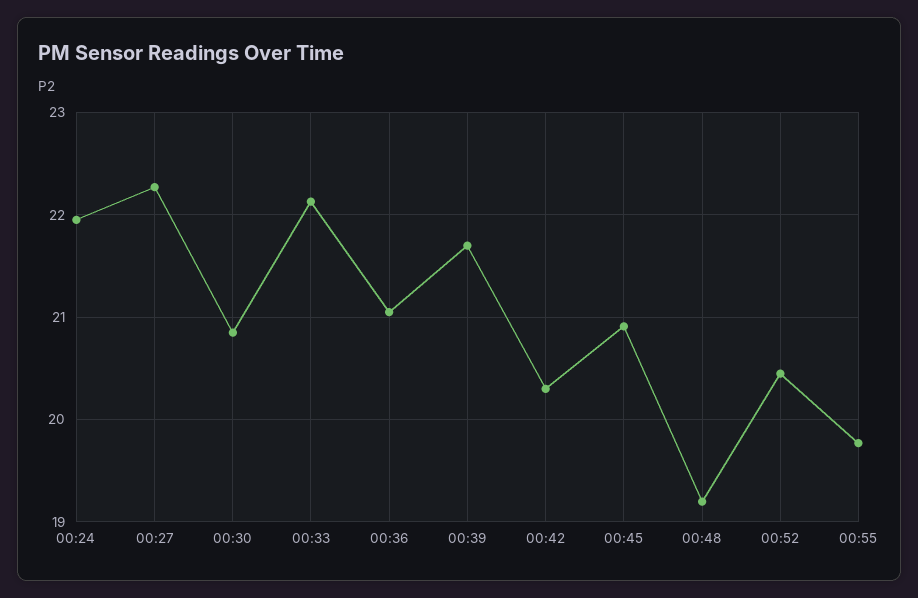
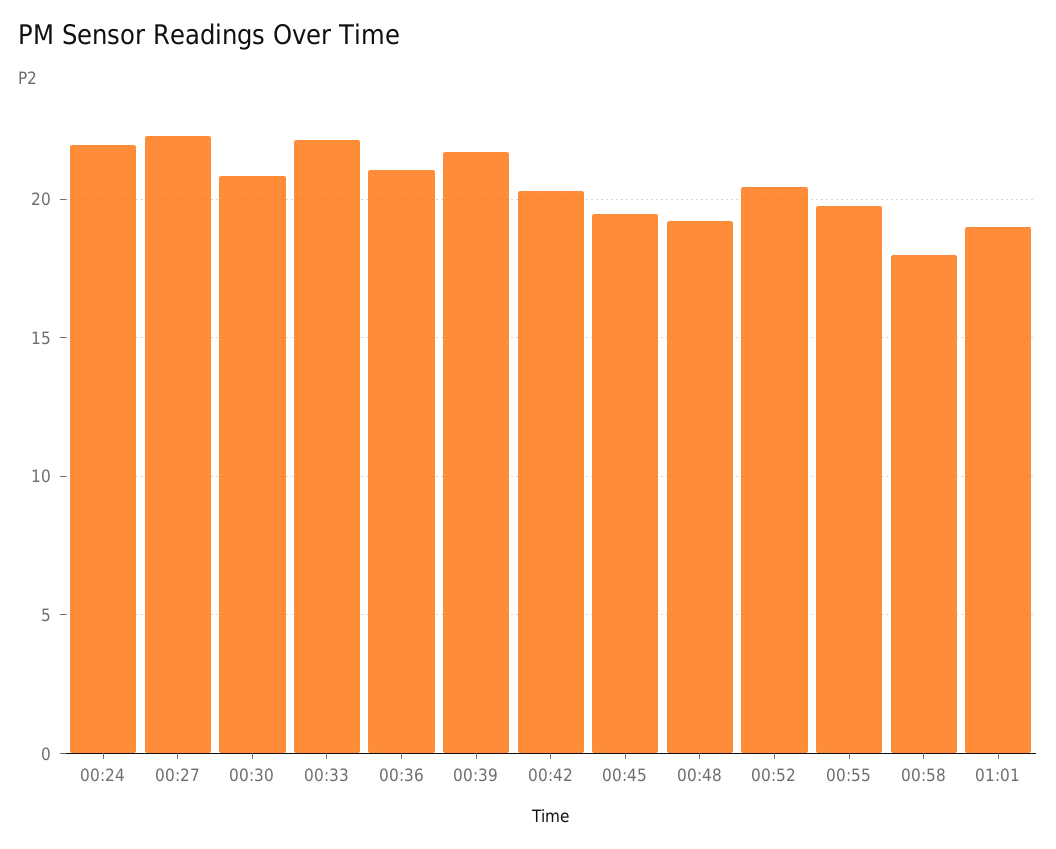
00:45: 20.9 -> 19.5
00:58: none -> 18
01:01: none -> 19

